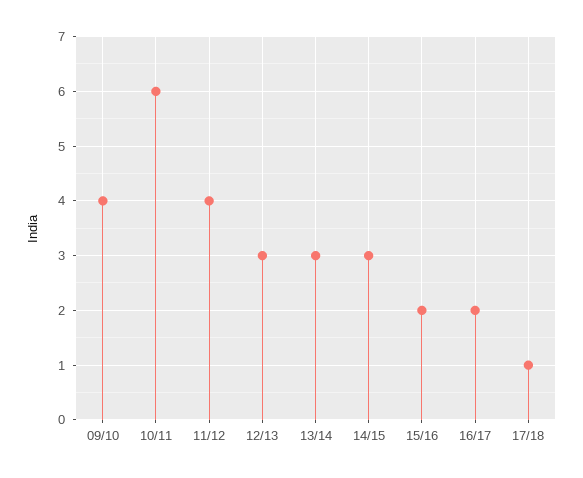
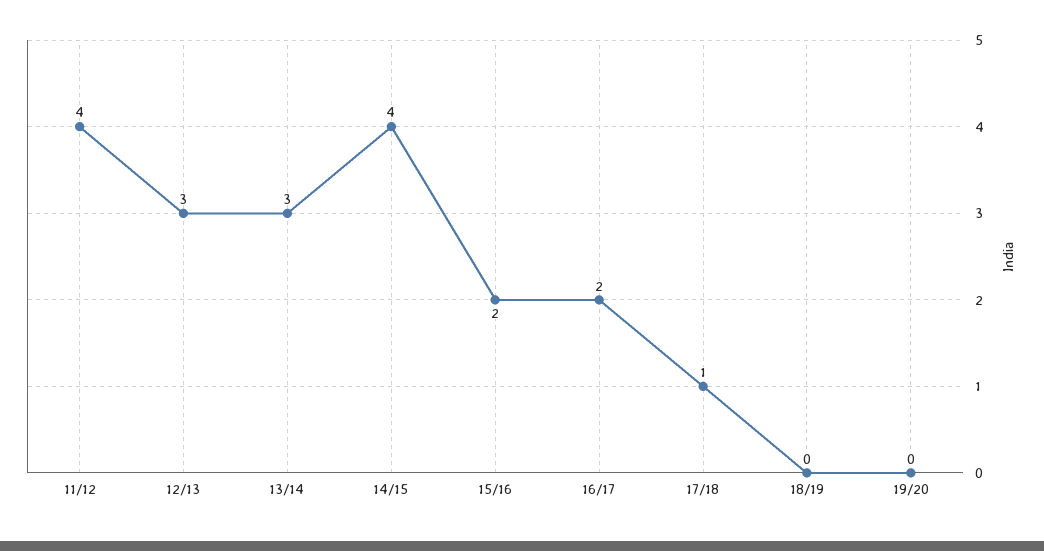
09/10: 4 -> none
10/11: 6 -> none
14/15: 3 -> 4
18/19: none -> 0
19/20: none -> 0

